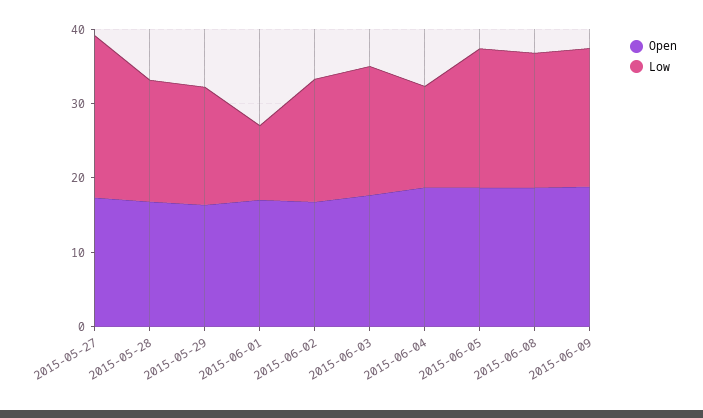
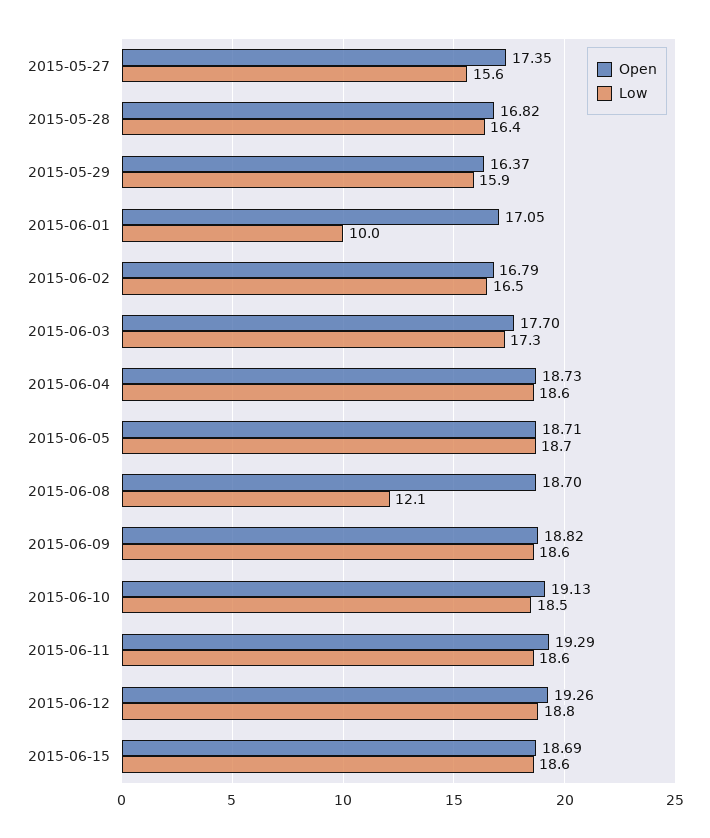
Low, 2015-05-27: 22 -> 15.6
Low, 2015-06-04: 14 -> 18.6
Low, 2015-06-08: 18 -> 12.1
Open, 2015-06-10: none -> 19.13
Low, 2015-06-10: none -> 18.5
Open, 2015-06-11: none -> 19.29
Low, 2015-06-11: none -> 18.6
Open, 2015-06-12: none -> 19.26
Low, 2015-06-12: none -> 18.8
Open, 2015-06-15: none -> 18.69
Low, 2015-06-15: none -> 18.6

